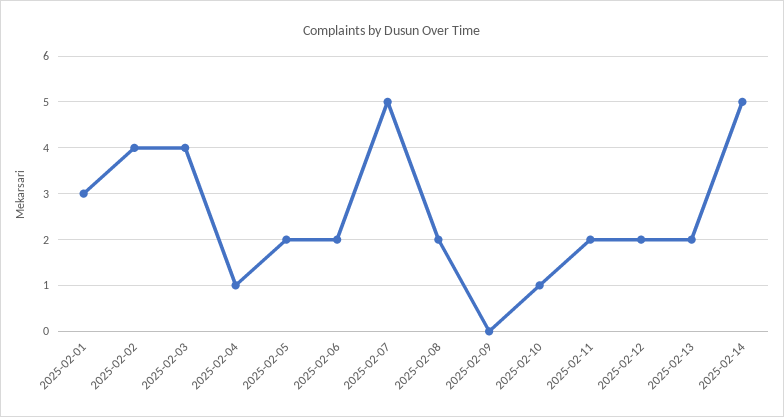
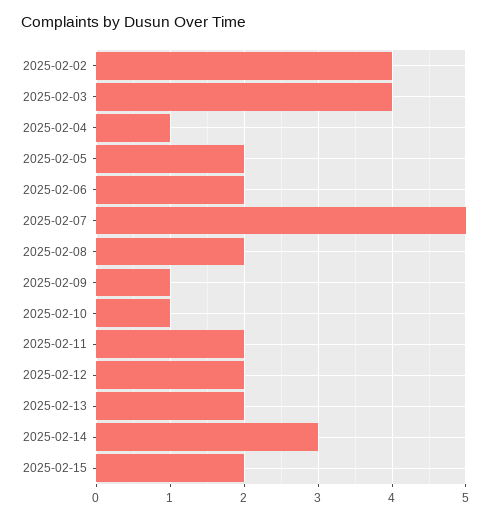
2025-02-01: 3 -> none
2025-02-09: 0 -> 1
2025-02-14: 5 -> 3
2025-02-15: none -> 2

